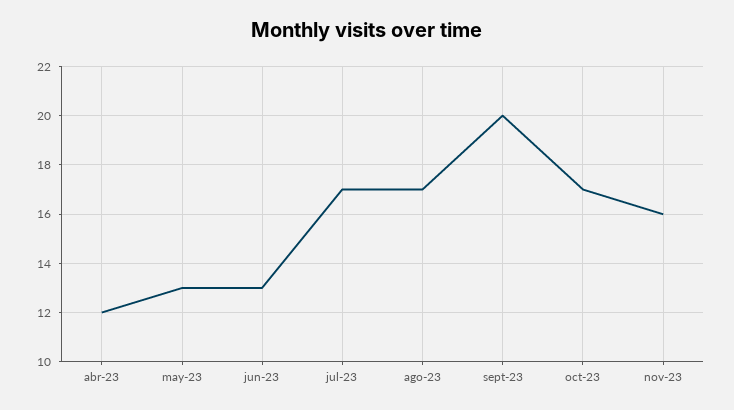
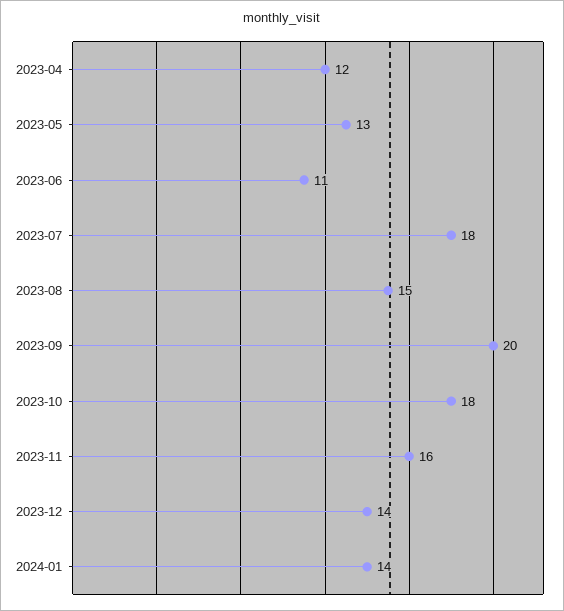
jun-23: 13 -> 11
jul-23: 17 -> 18
ago-23: 17 -> 15
oct-23: 17 -> 18
2023-12: none -> 14
2024-01: none -> 14

